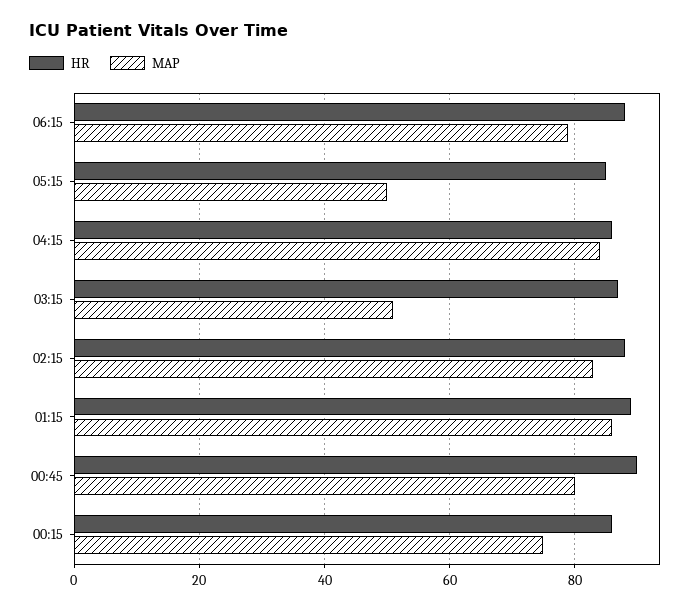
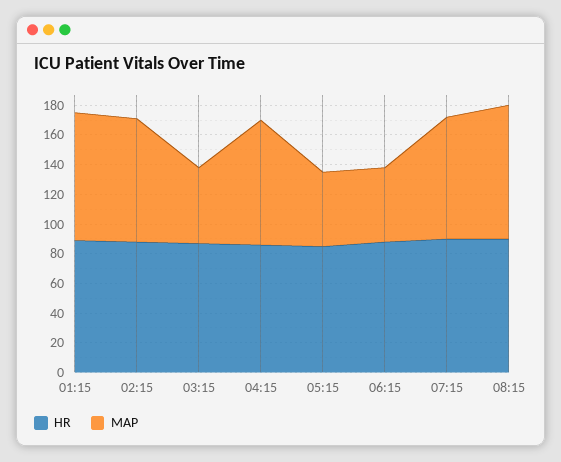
MAP, 06:15: 80 -> 50
HR, 00:45: 90 -> none
MAP, 00:45: 80 -> none
HR, 00:15: 85 -> none
MAP, 00:15: 75 -> none
HR, 07:15: none -> 90
MAP, 07:15: none -> 80
HR, 08:15: none -> 90
MAP, 08:15: none -> 90

